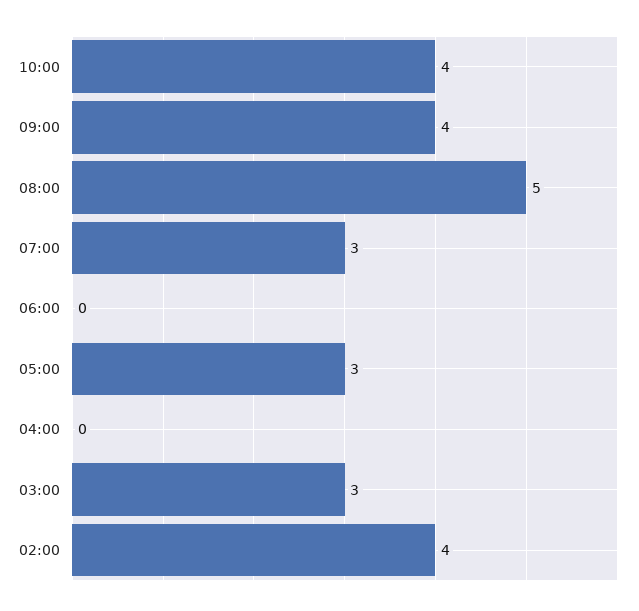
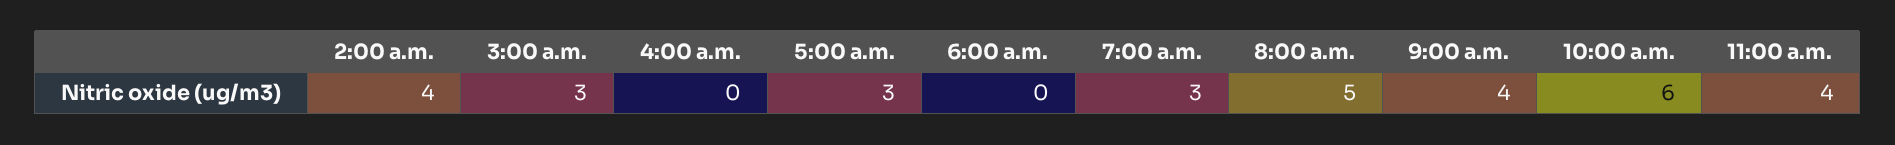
10:00: 4 -> 6
11:00 a.m.: none -> 4

